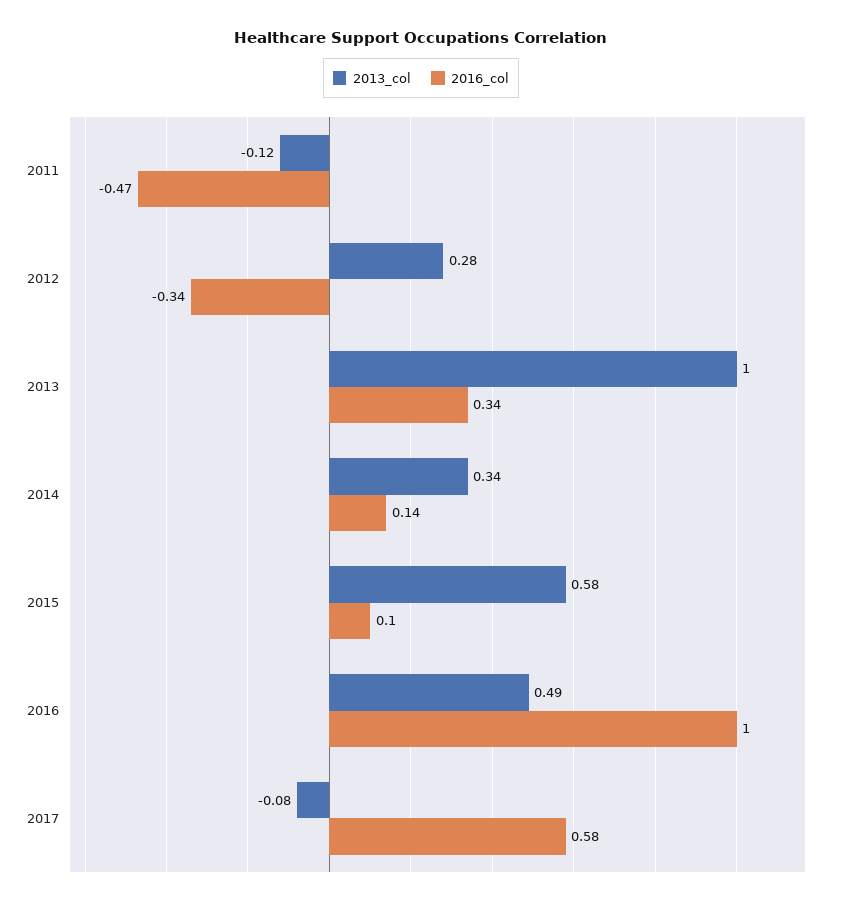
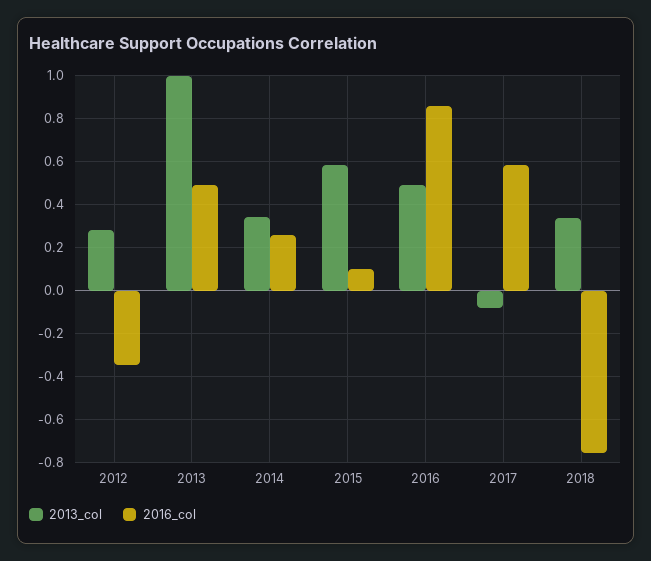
2013_col, 2011: -0.12 -> none
2016_col, 2011: -0.47 -> none
2016_col, 2013: 0.34 -> 0.5
2016_col, 2014: 0.14 -> 0.25
2016_col, 2016: 1 -> 0.85
2013_col, 2018: none -> 0.35
2016_col, 2018: none -> -0.75

